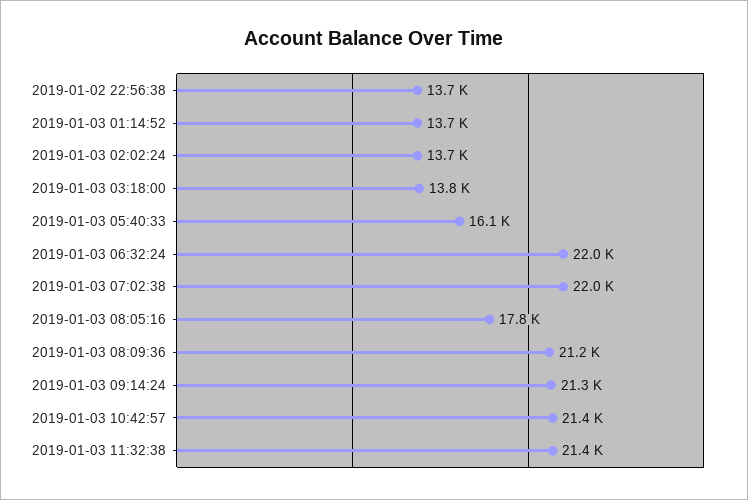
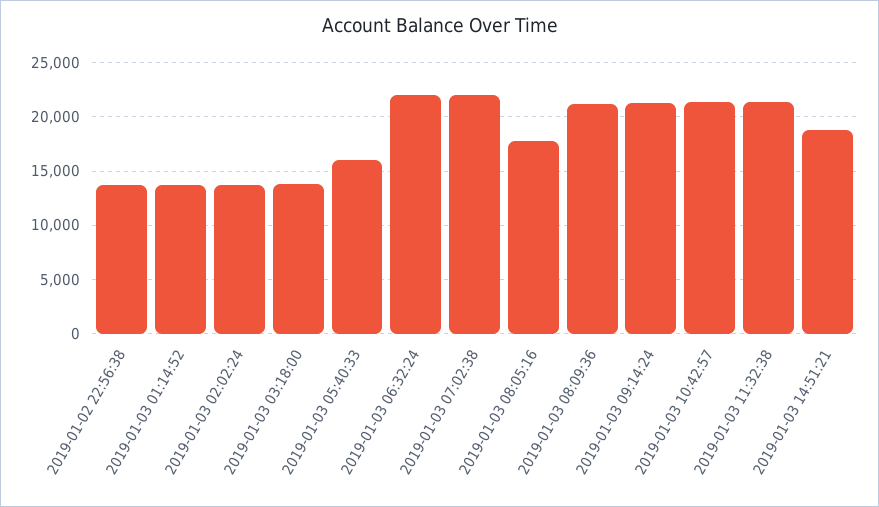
2019-01-03 14:51:21: none -> 19000

